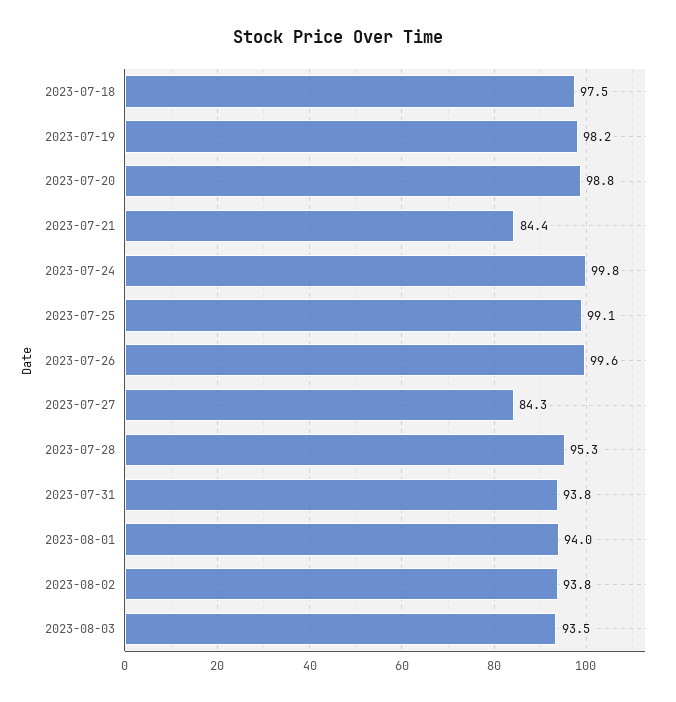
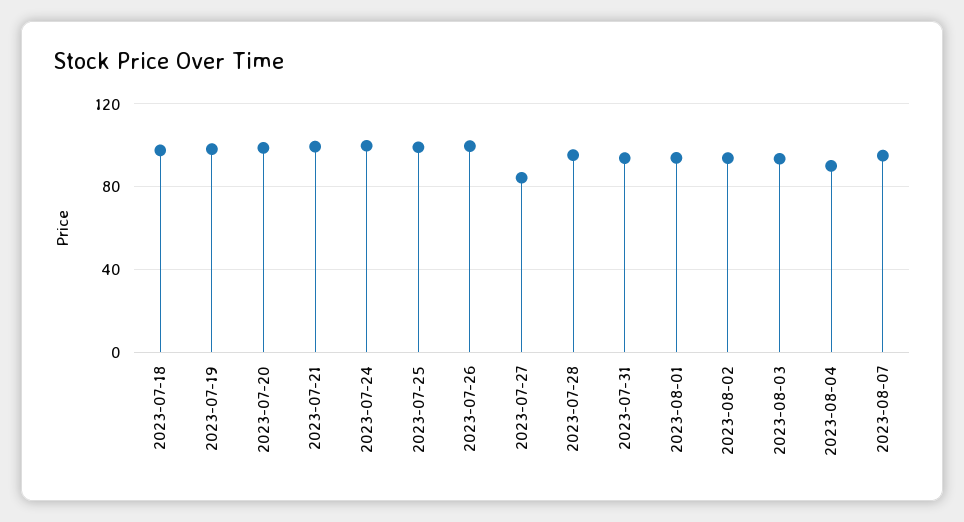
2023-07-21: 84.4 -> 100
2023-08-04: none -> 90
2023-08-07: none -> 95

